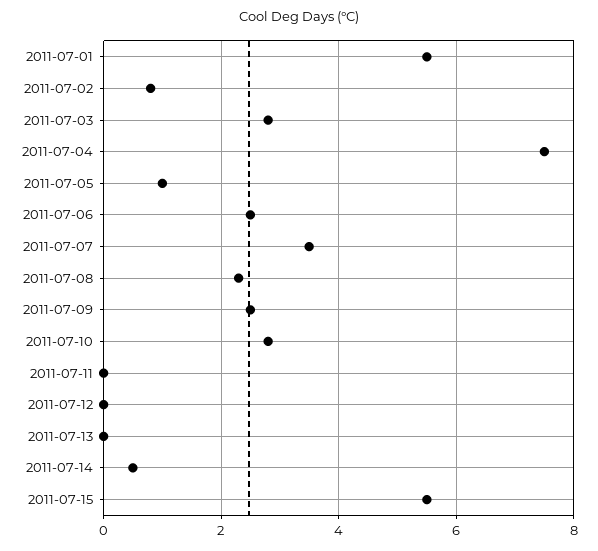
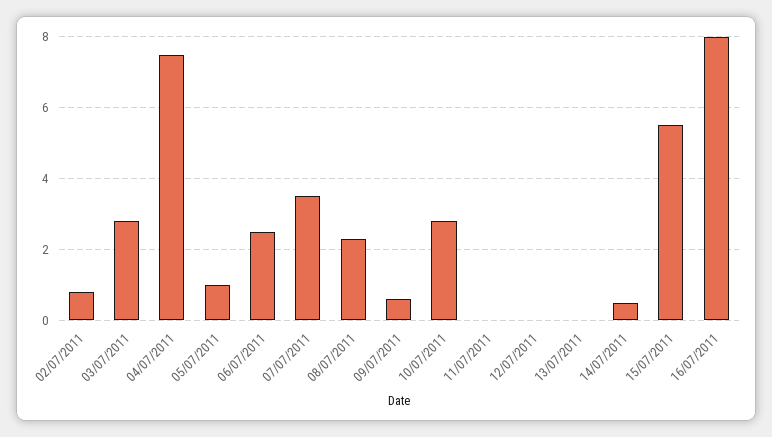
2011-07-01: 5.5 -> none
2011-07-09: 2.5 -> 0.5
16/07/2011: none -> 8

